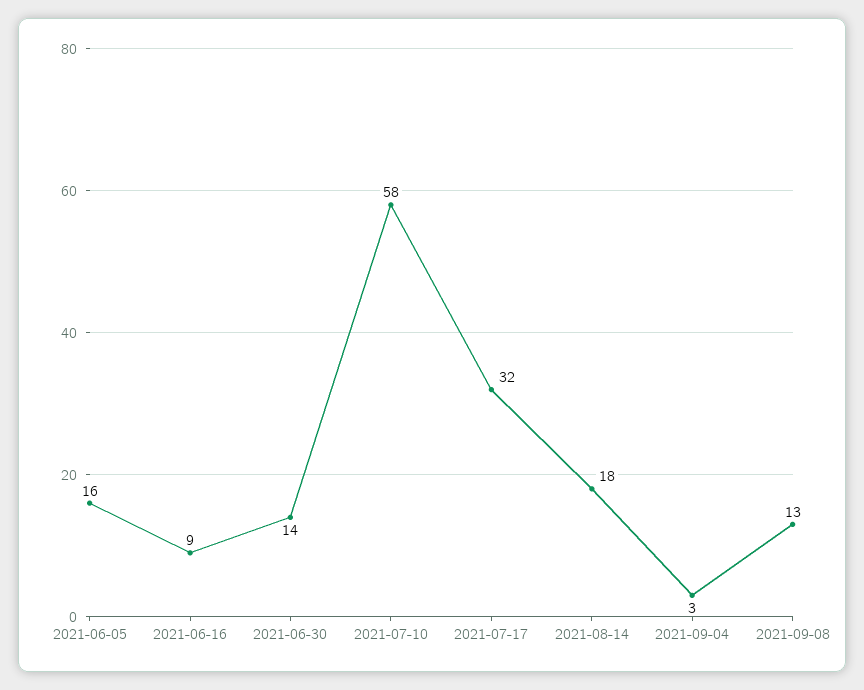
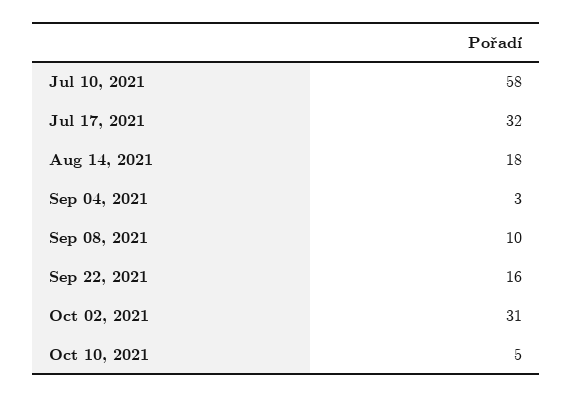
2021-06-05: 16 -> none
2021-06-16: 9 -> none
2021-06-30: 14 -> none
2021-09-08: 13 -> 10
Sep 22, 2021: none -> 16
Oct 02, 2021: none -> 31
Oct 10, 2021: none -> 5

